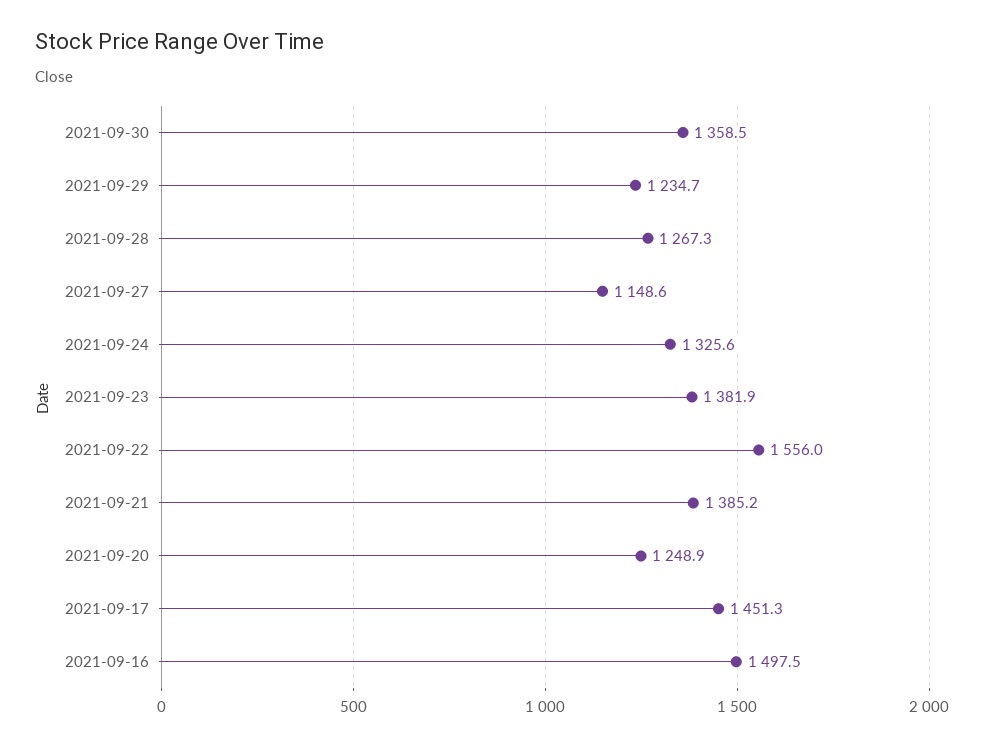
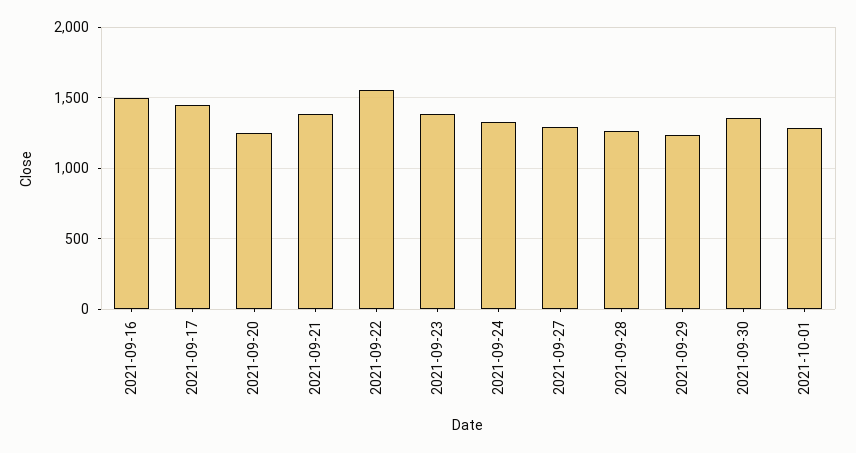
2021-09-27: 1148.6 -> 1300
2021-10-01: none -> 1300

